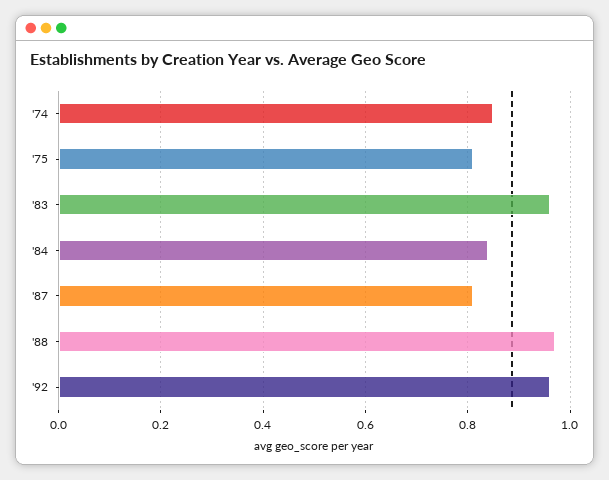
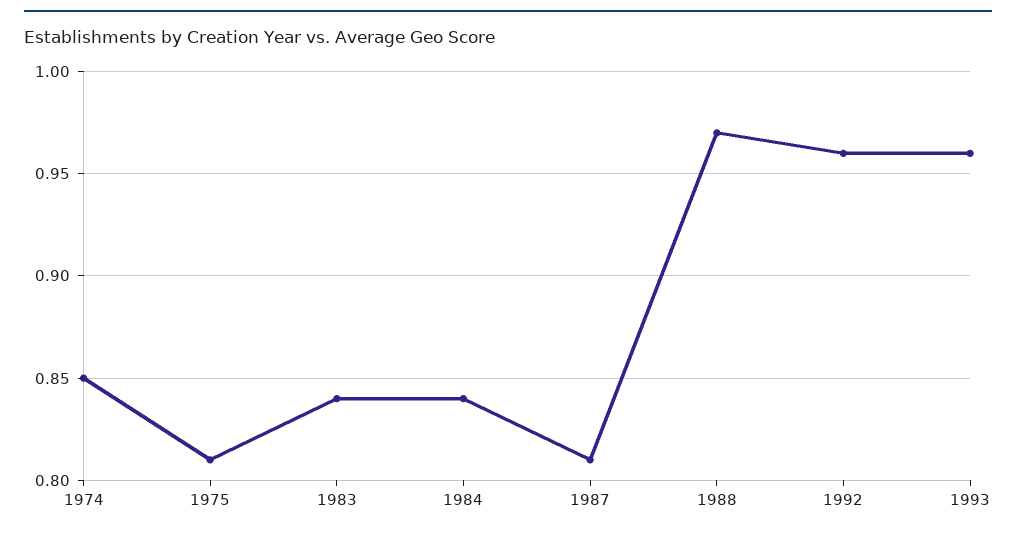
'83: 0.95 -> 0.84
1993: none -> 0.96

